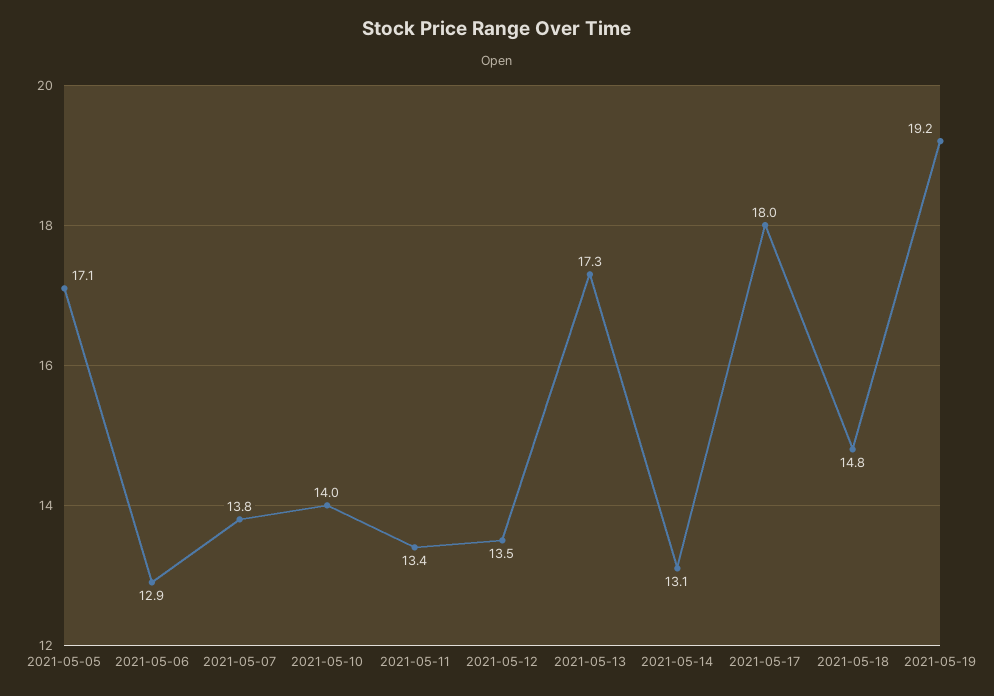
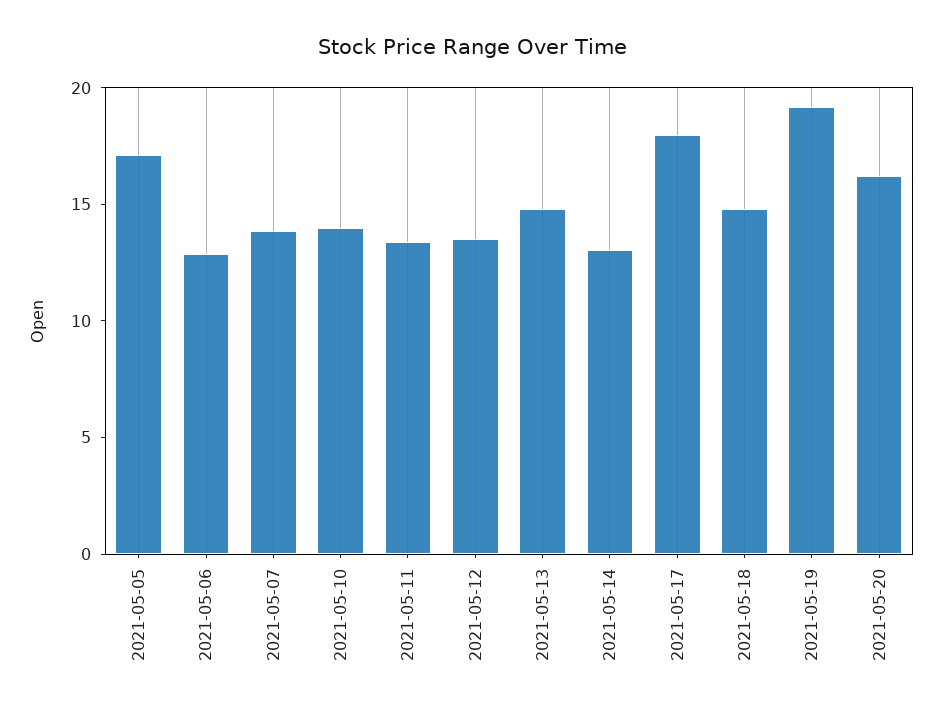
2021-05-13: 17.3 -> 15
2021-05-20: none -> 16

